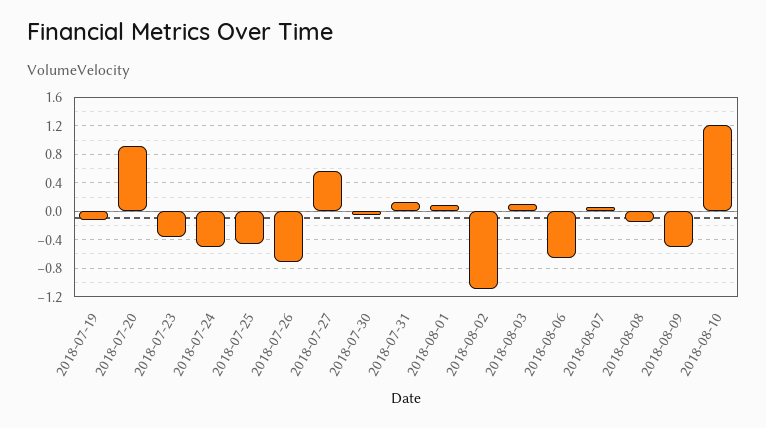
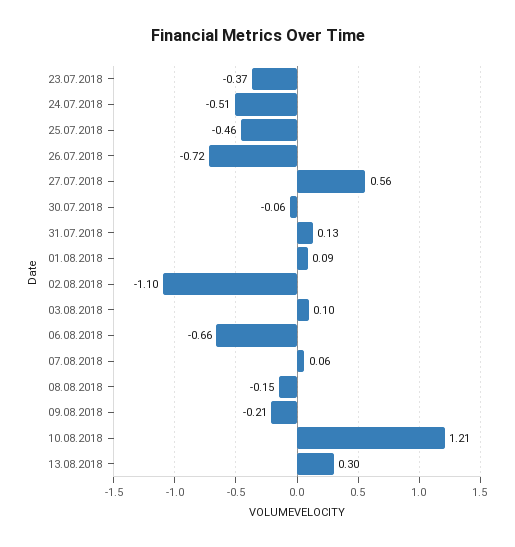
2018-07-19: -0.1 -> none
2018-07-20: 0.9 -> none
2018-08-09: -0.5 -> -0.21
13.08.2018: none -> 0.3

